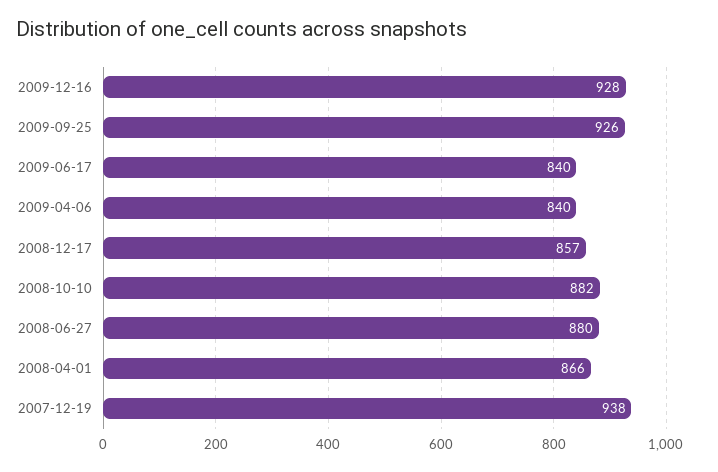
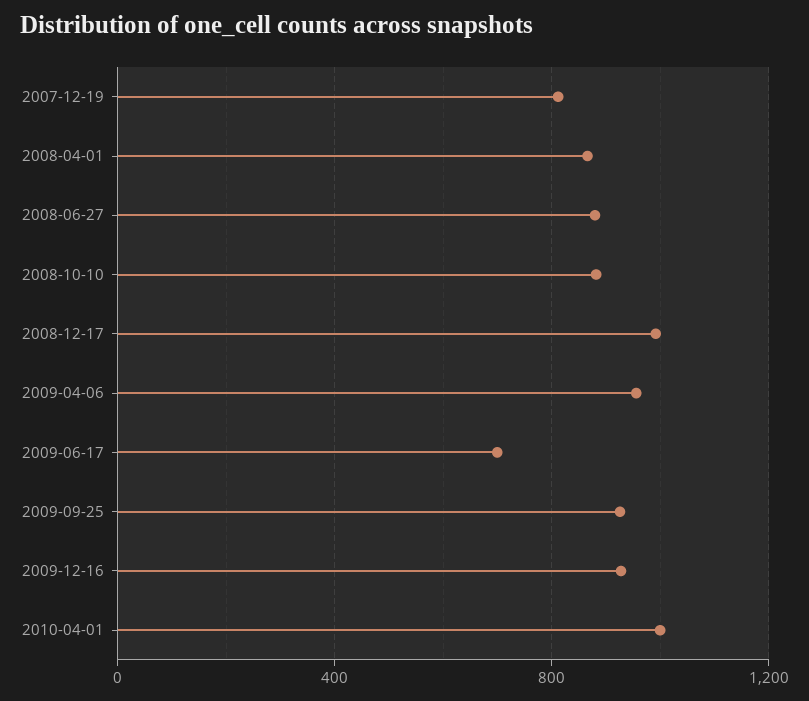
2009-06-17: 840 -> 700
2009-04-06: 840 -> 950
2008-12-17: 857 -> 1000
2007-12-19: 938 -> 800
2010-04-01: none -> 1000

